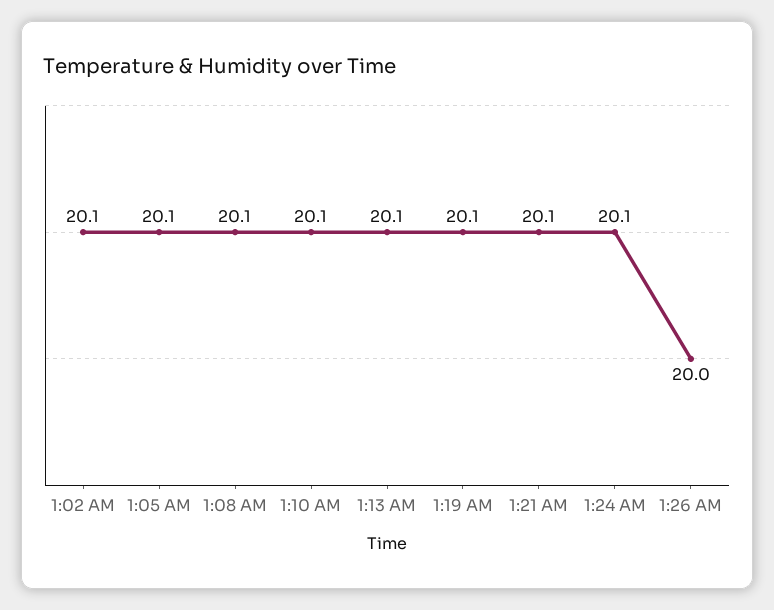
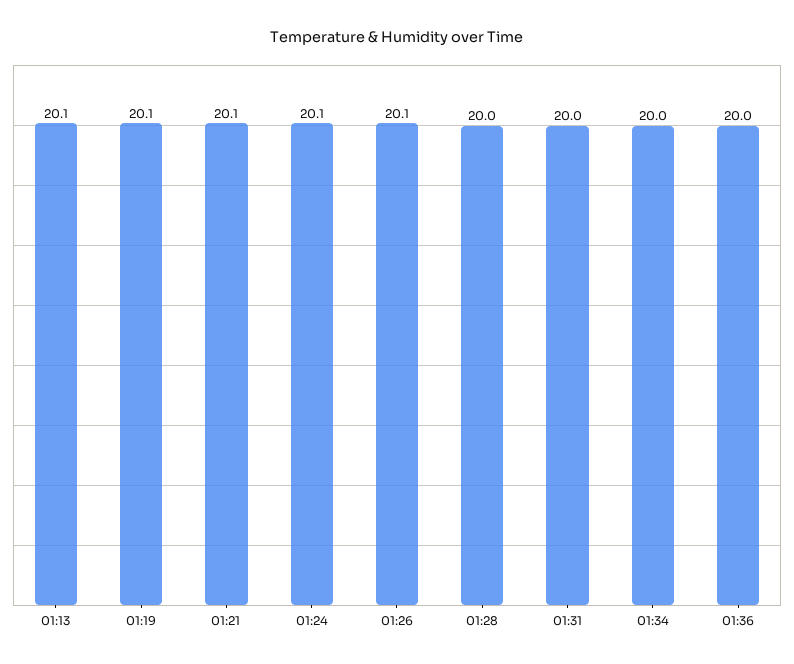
1:02 AM: 20.1 -> none
1:05 AM: 20.1 -> none
1:08 AM: 20.1 -> none
1:10 AM: 20.1 -> none
1:26 AM: 20 -> 20.1
01:28: none -> 20
01:31: none -> 20
01:34: none -> 20
01:36: none -> 20

